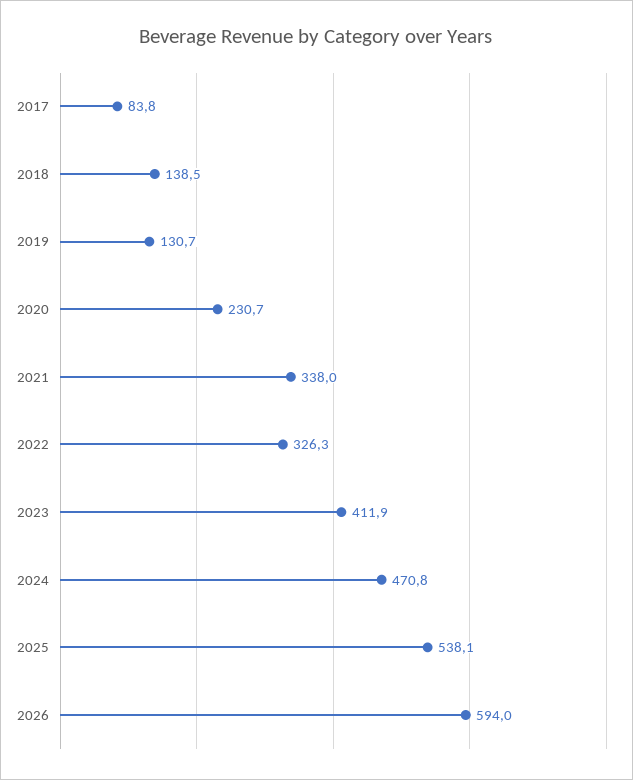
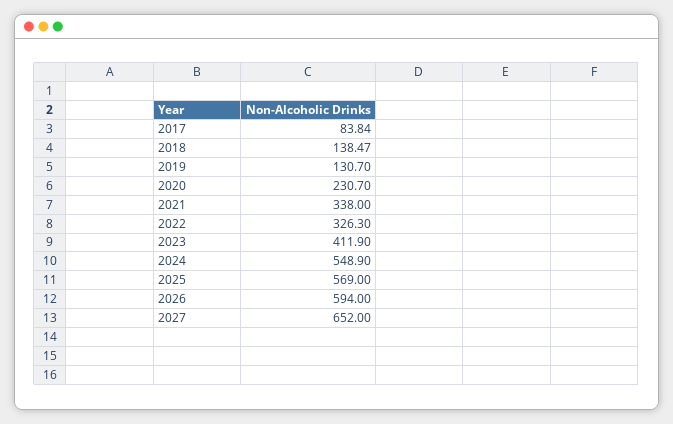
2024: 470.8 -> 548.9
2025: 538.1 -> 569
2027: none -> 652

